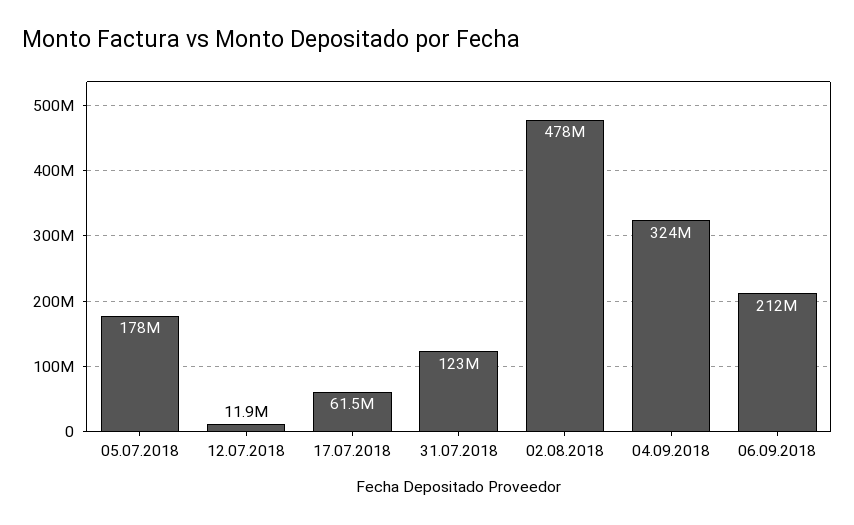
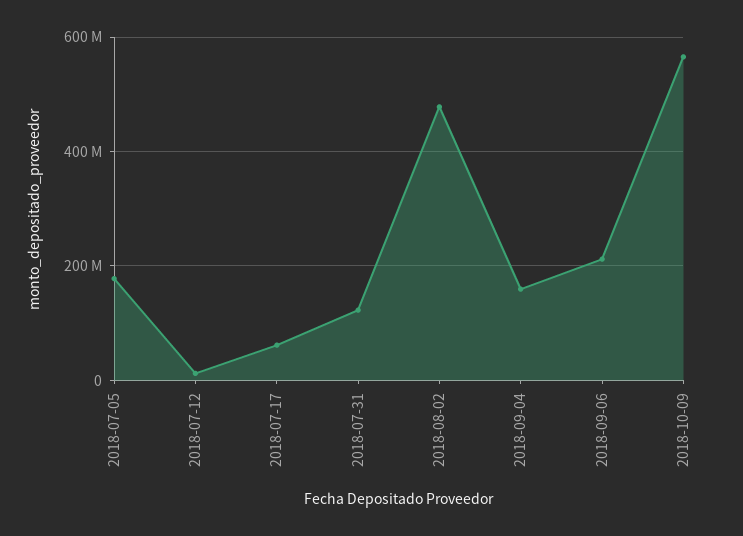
04.09.2018: 324000000 -> 160000000
2018-10-09: none -> 560000000

